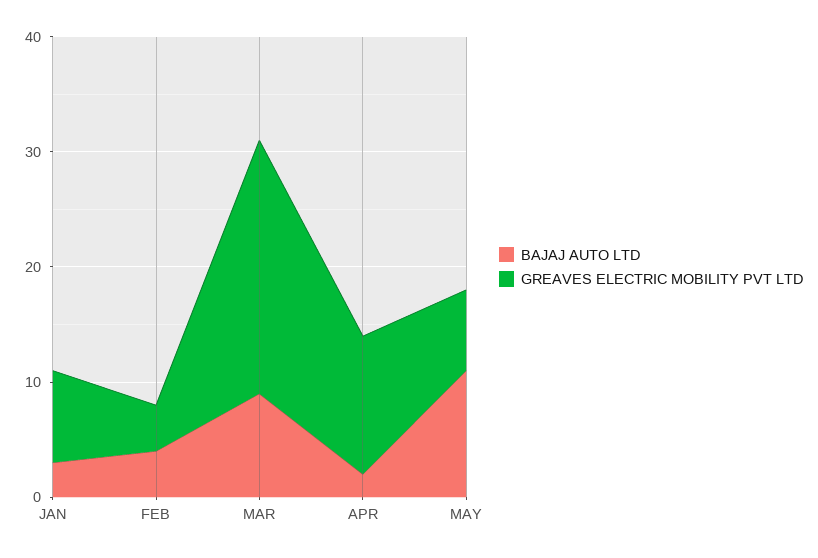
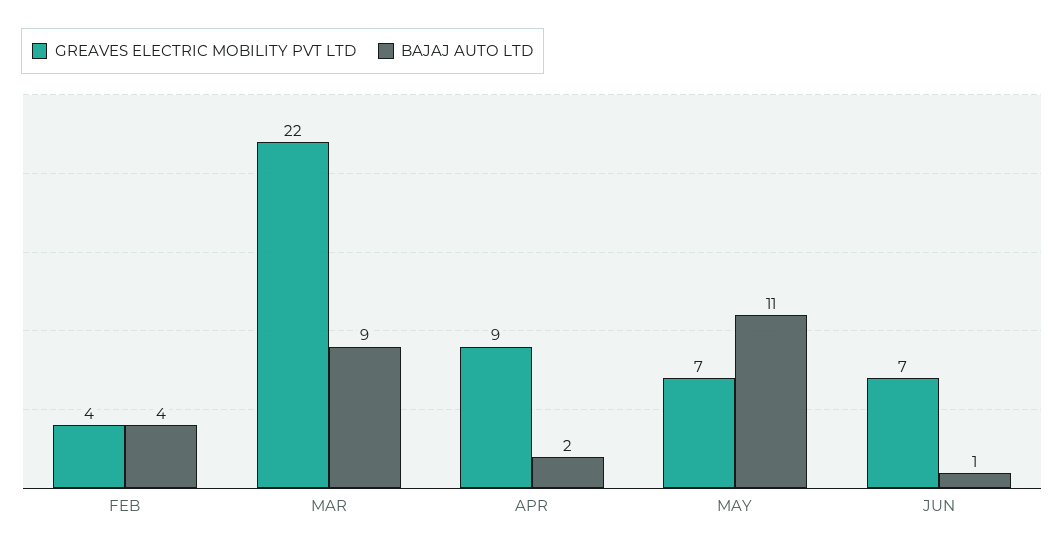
BAJAJ AUTO LTD, JAN: 3 -> none
GREAVES ELECTRIC MOBILITY PVT LTD, JAN: 8 -> none
GREAVES ELECTRIC MOBILITY PVT LTD, APR: 12 -> 9
GREAVES ELECTRIC MOBILITY PVT LTD, JUN: none -> 7
BAJAJ AUTO LTD, JUN: none -> 1

